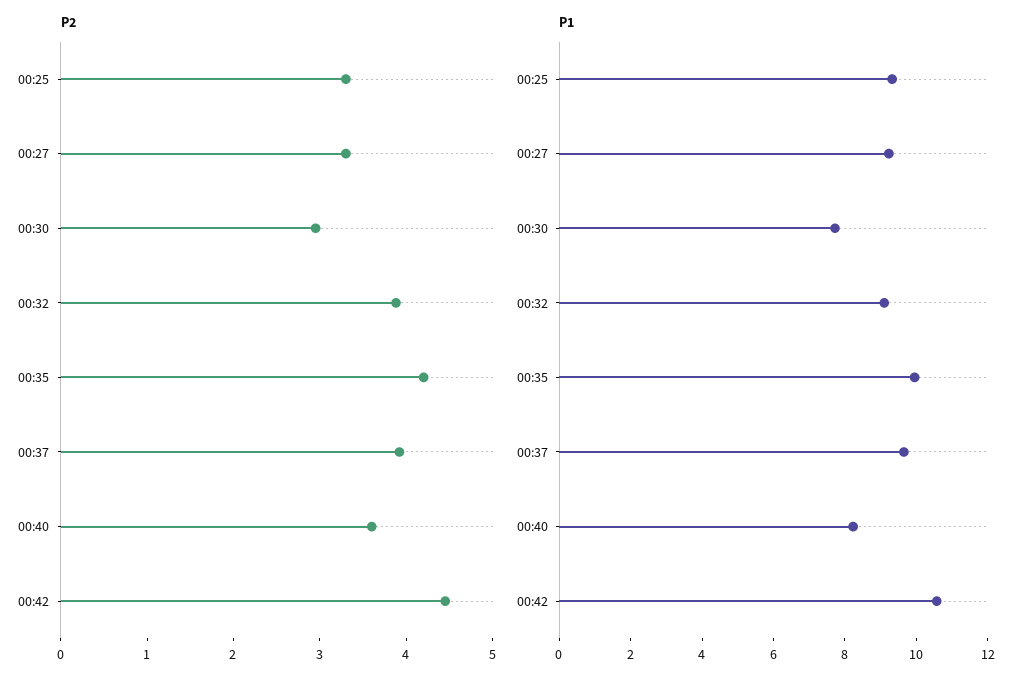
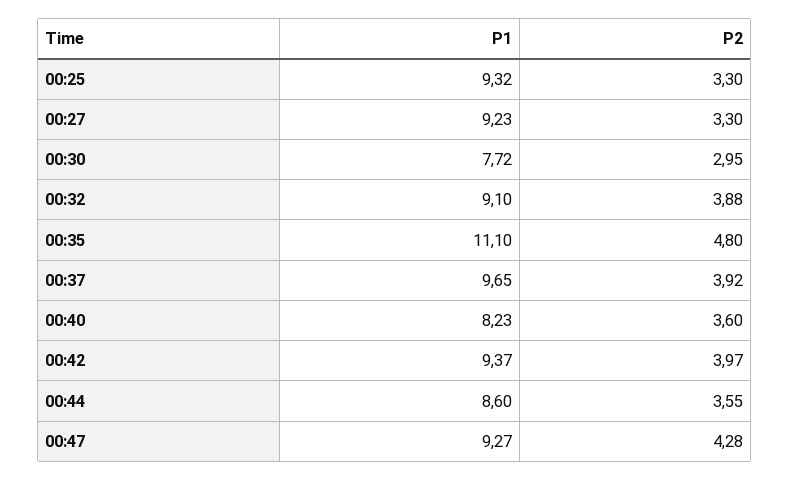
P2, 00:35: 4.2 -> 4.8
P2, 00:42: 4.4 -> 3.97
P1, 00:35: 10 -> 11.1
P1, 00:42: 10.5 -> 9.37
P1, 00:44: none -> 8.6
P2, 00:44: none -> 3.55
P1, 00:47: none -> 9.27
P2, 00:47: none -> 4.28

